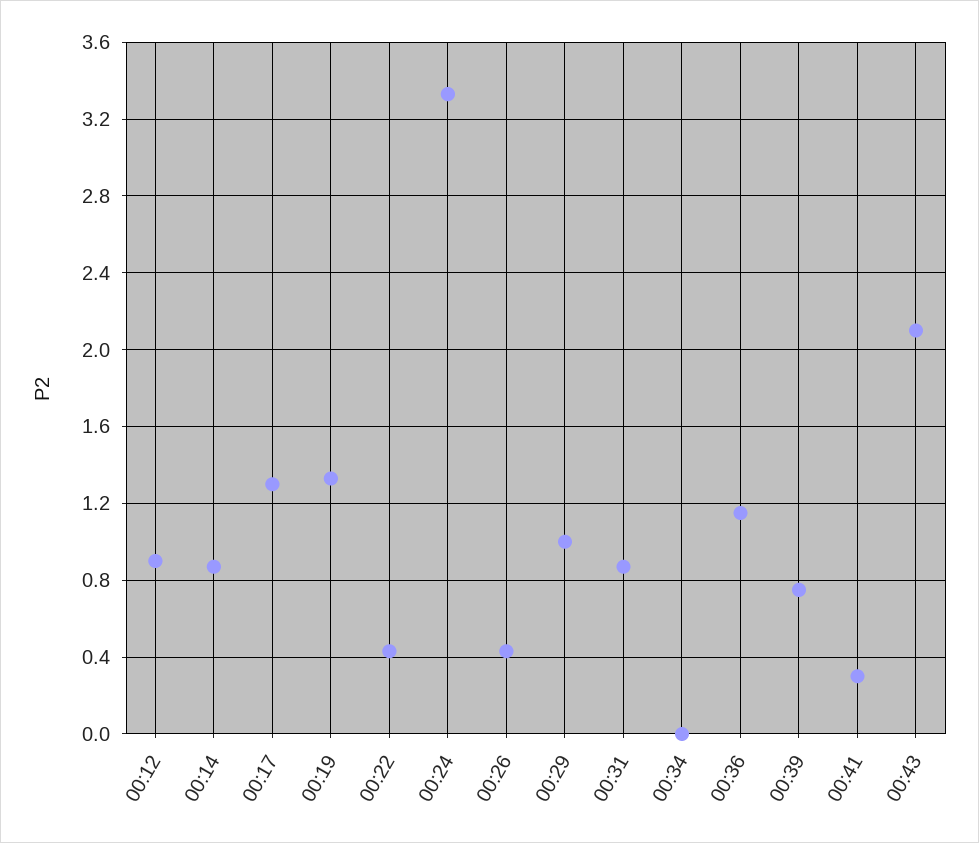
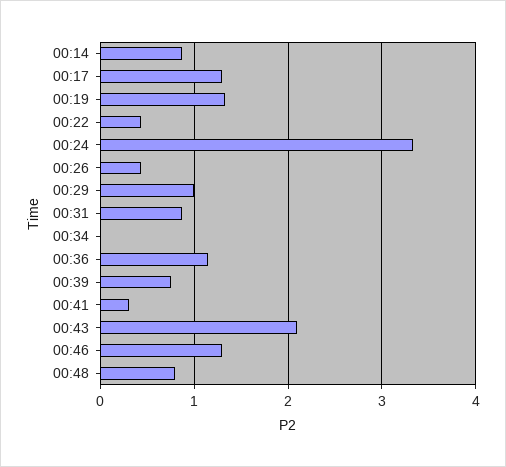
00:12: 0.9 -> none
00:46: none -> 1.3
00:48: none -> 0.8

